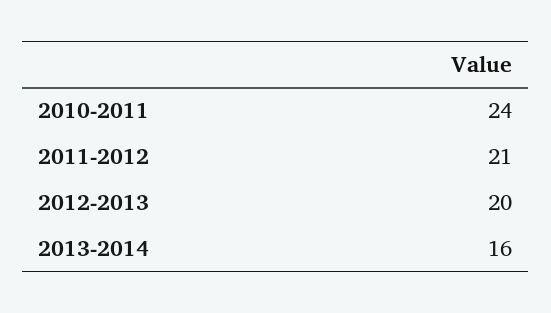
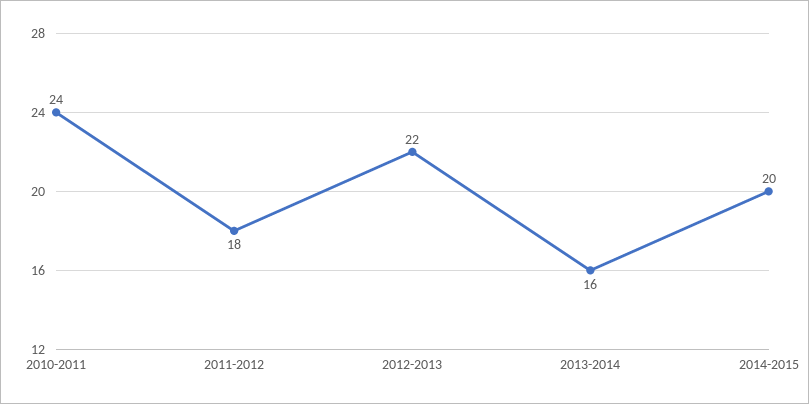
2011-2012: 21 -> 18
2012-2013: 20 -> 22
2014-2015: none -> 20

